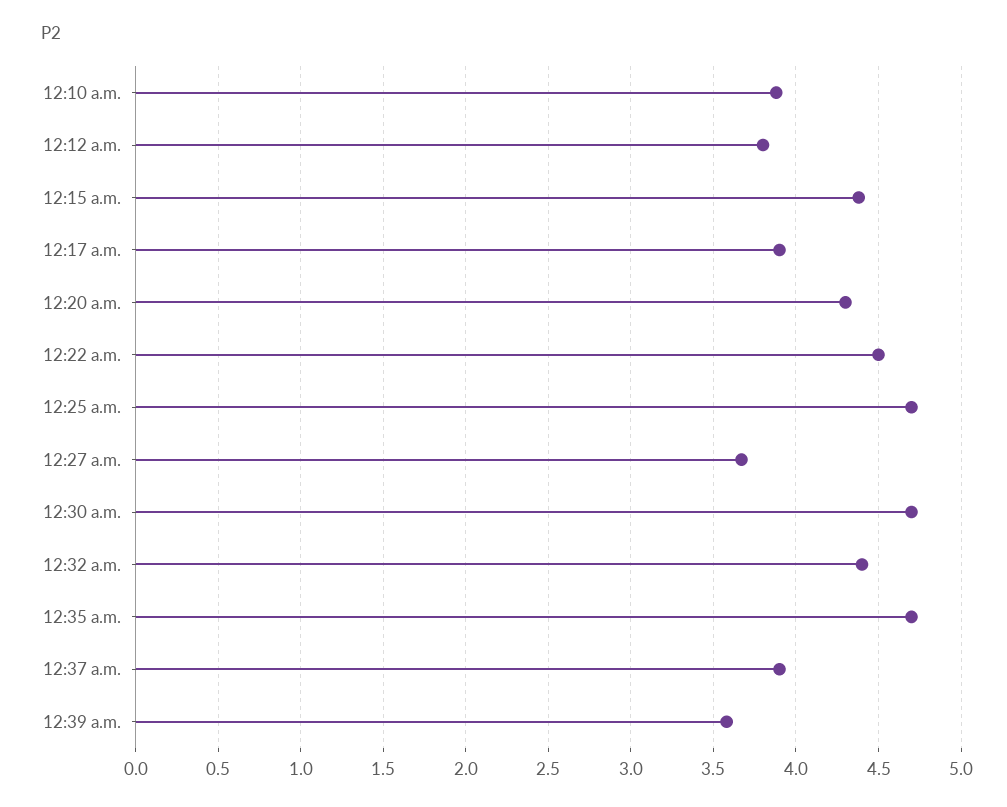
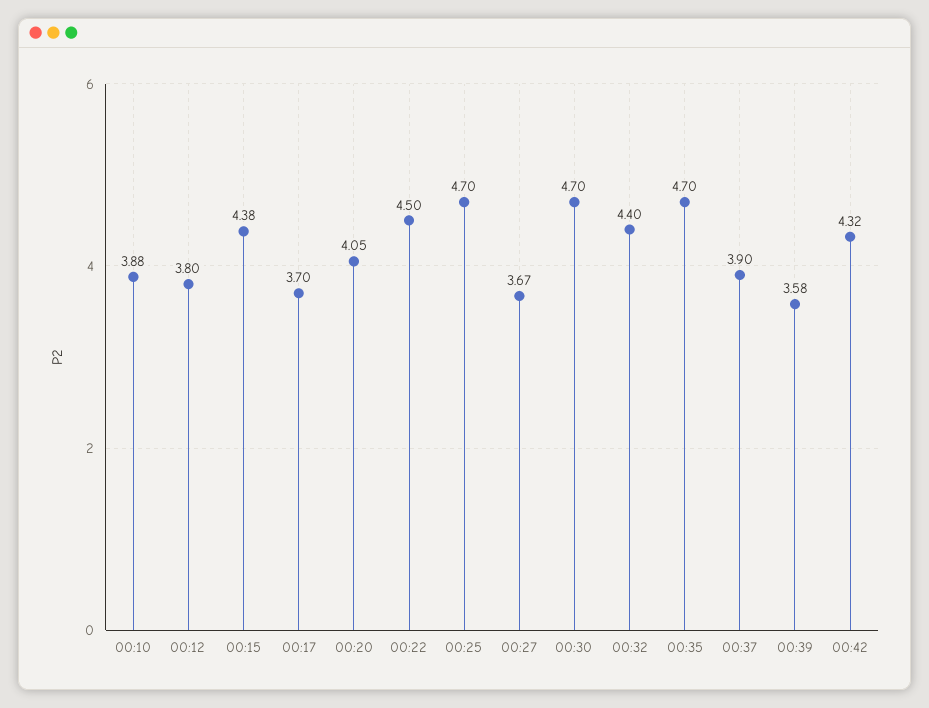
12:17 a.m.: 3.9 -> 3.7
12:20 a.m.: 4.3 -> 4.05
00:42: none -> 4.32

